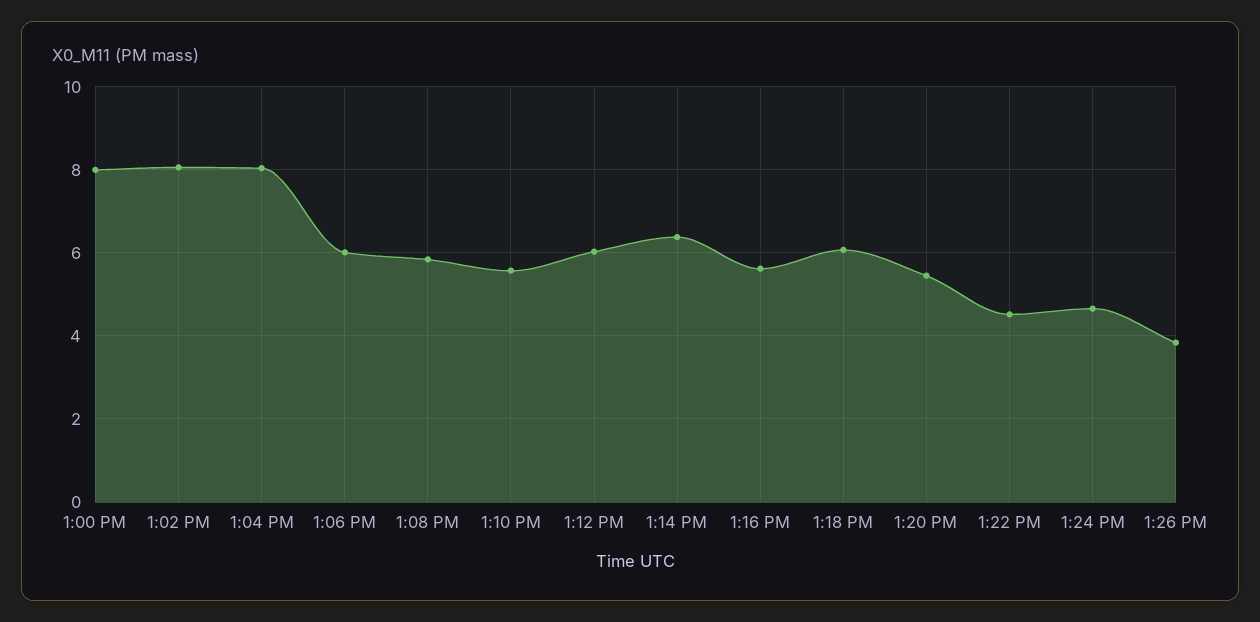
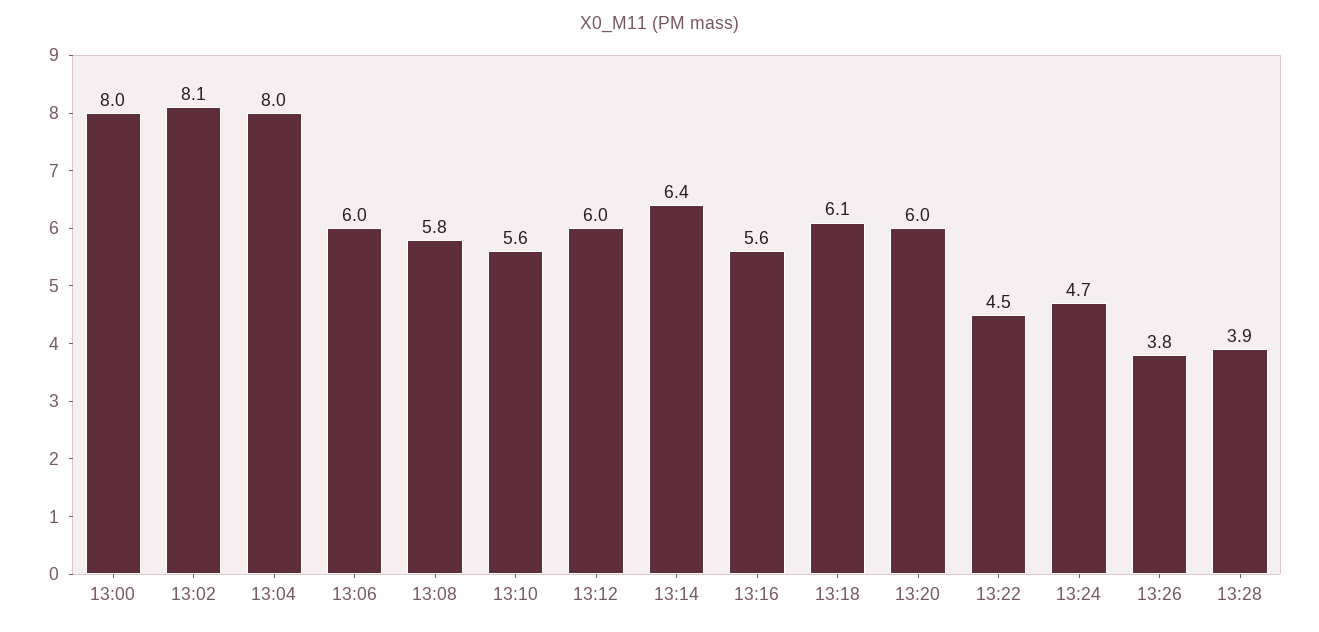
1:20 PM: 5.4 -> 6
13:28: none -> 3.9

